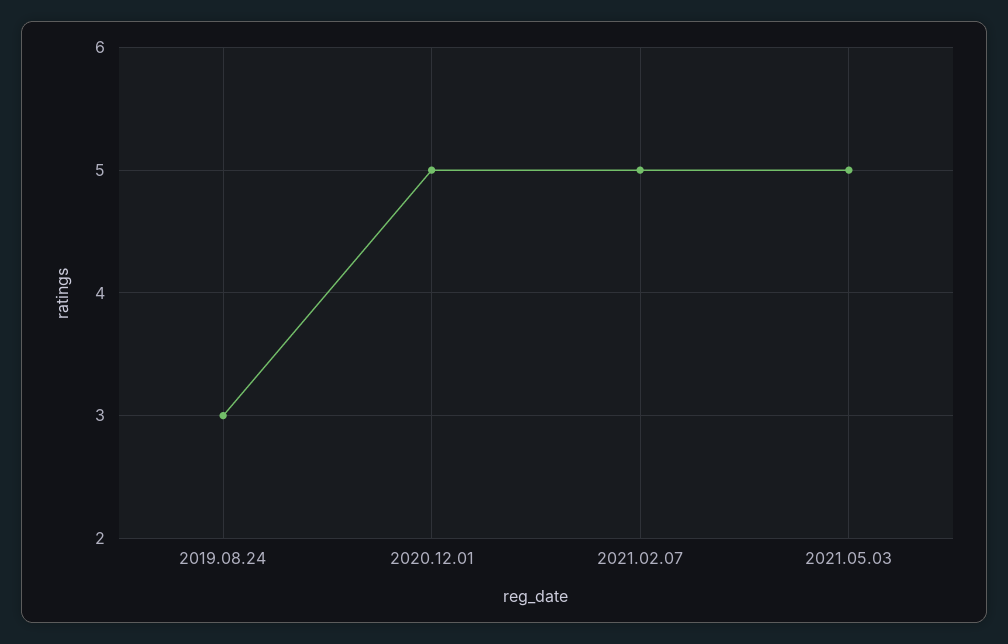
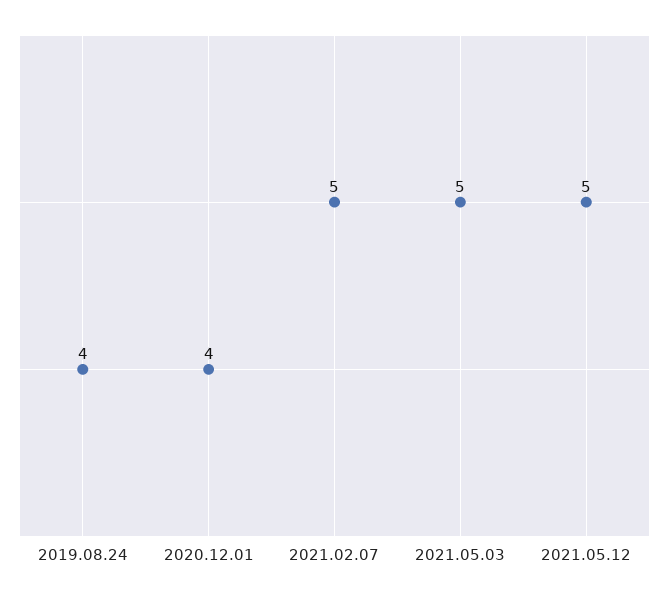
2019.08.24: 3 -> 4
2020.12.01: 5 -> 4
2021.05.12: none -> 5

